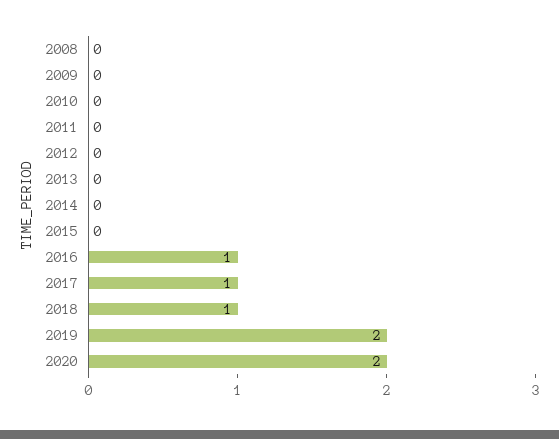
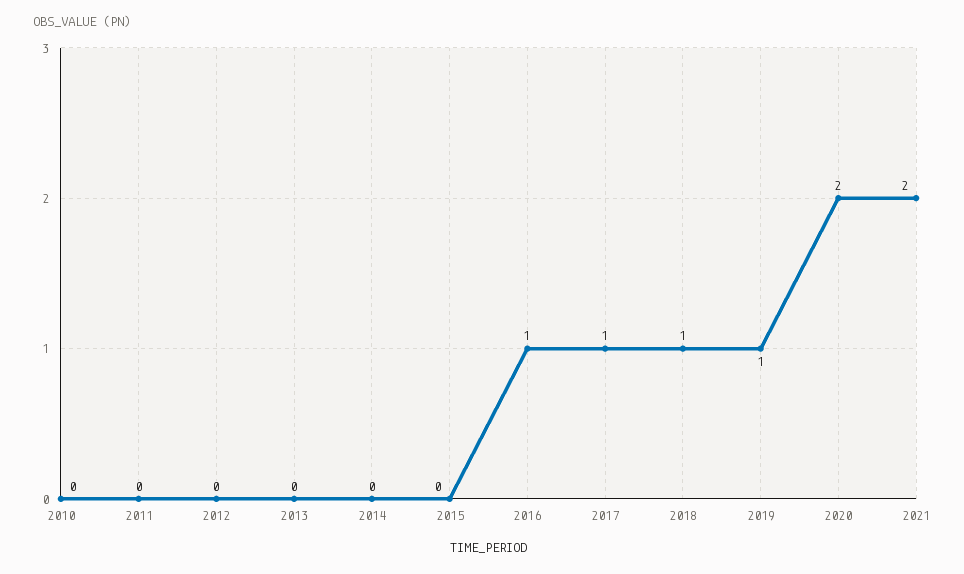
2008: 0 -> none
2009: 0 -> none
2019: 2 -> 1
2021: none -> 2

